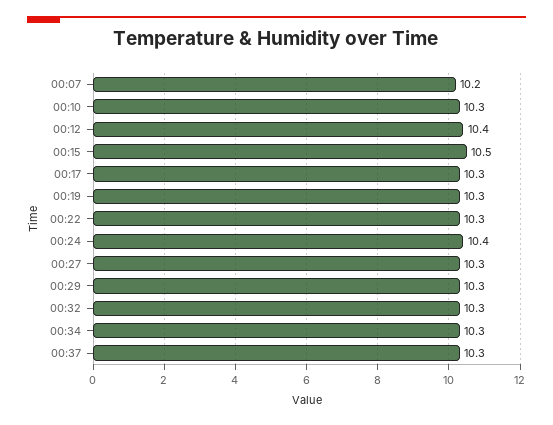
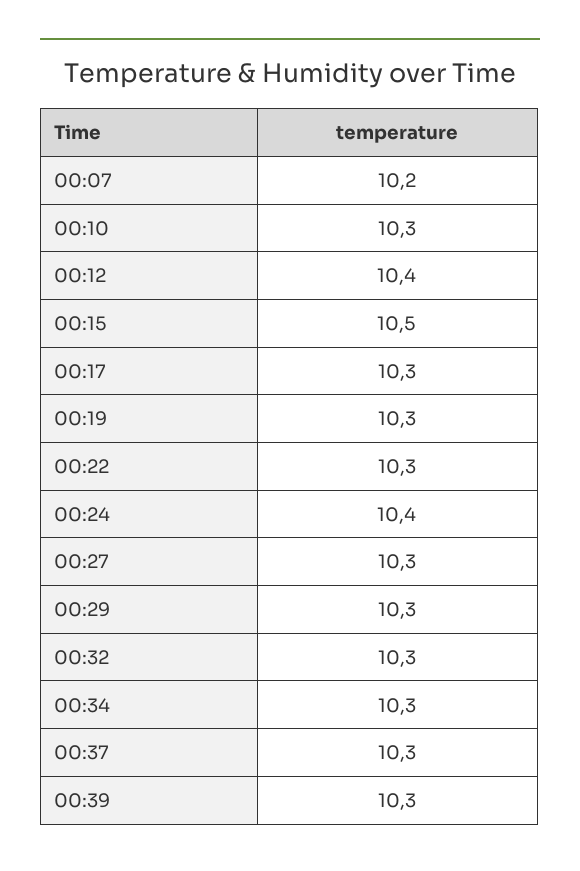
00:39: none -> 10.3

